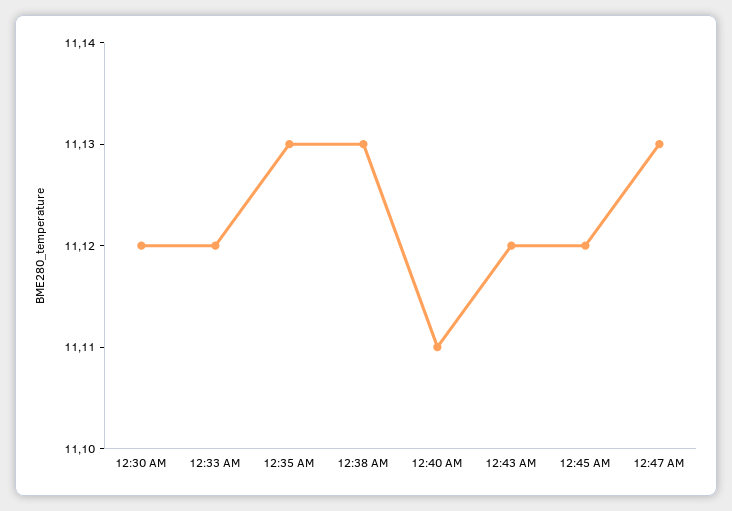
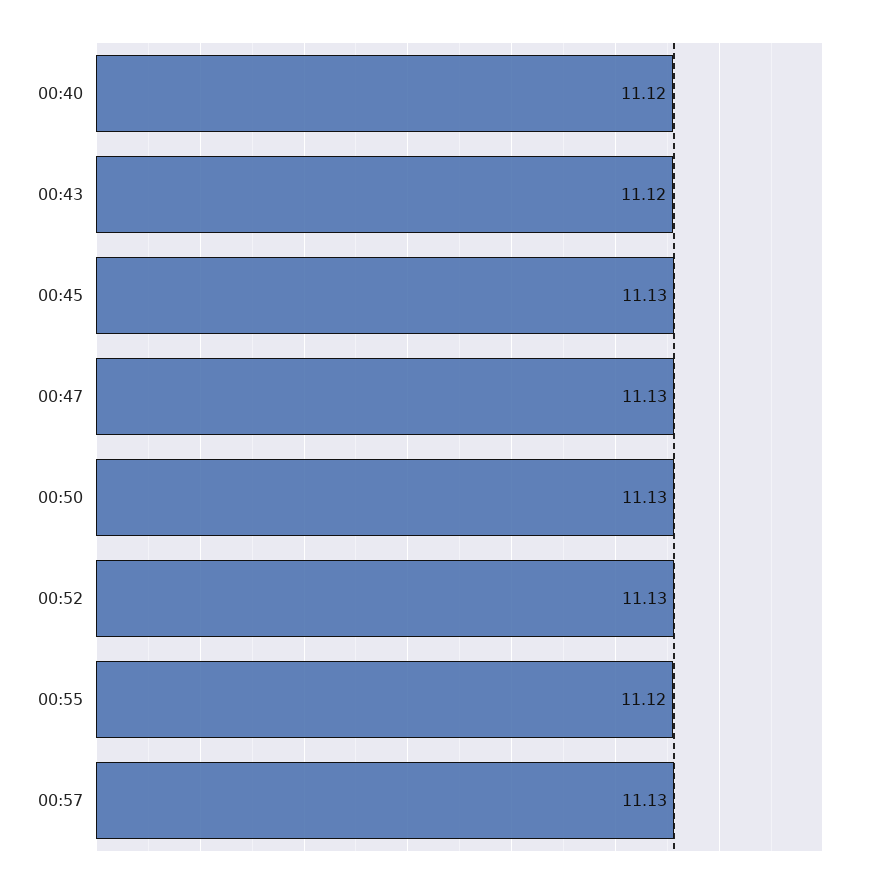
12:30 AM: 11.12 -> none
12:33 AM: 11.12 -> none
12:35 AM: 11.13 -> none
12:38 AM: 11.13 -> none
12:40 AM: 11.11 -> 11.12
12:45 AM: 11.12 -> 11.13
00:50: none -> 11.13
00:52: none -> 11.13
00:55: none -> 11.12
00:57: none -> 11.13

